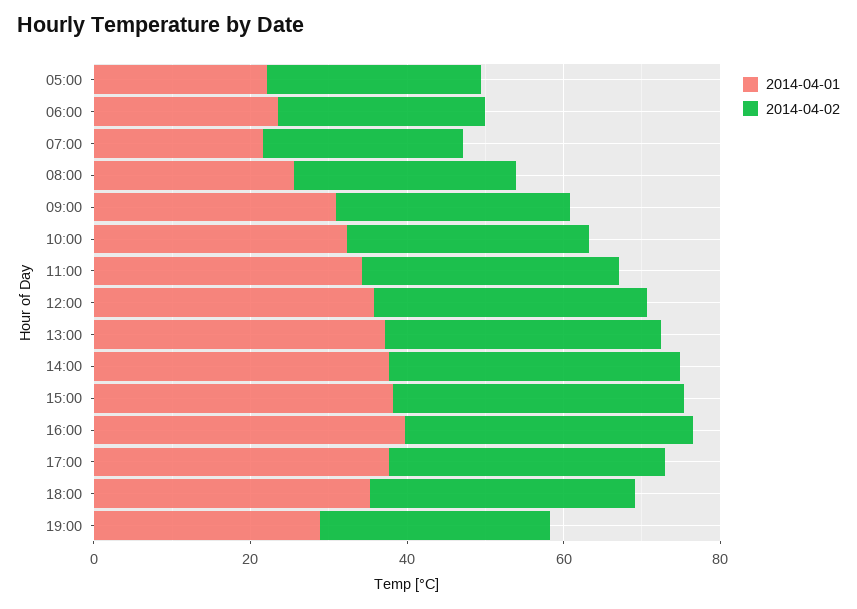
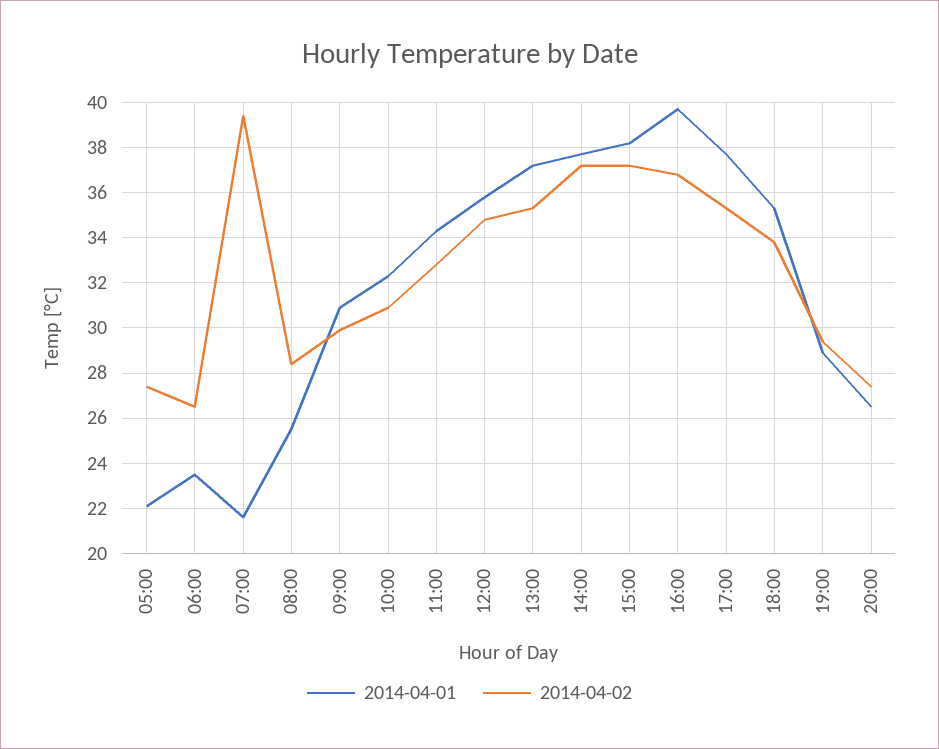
2014-04-02, 07:00: 25 -> 39.5
2014-04-01, 20:00: none -> 26.5
2014-04-02, 20:00: none -> 27.5

